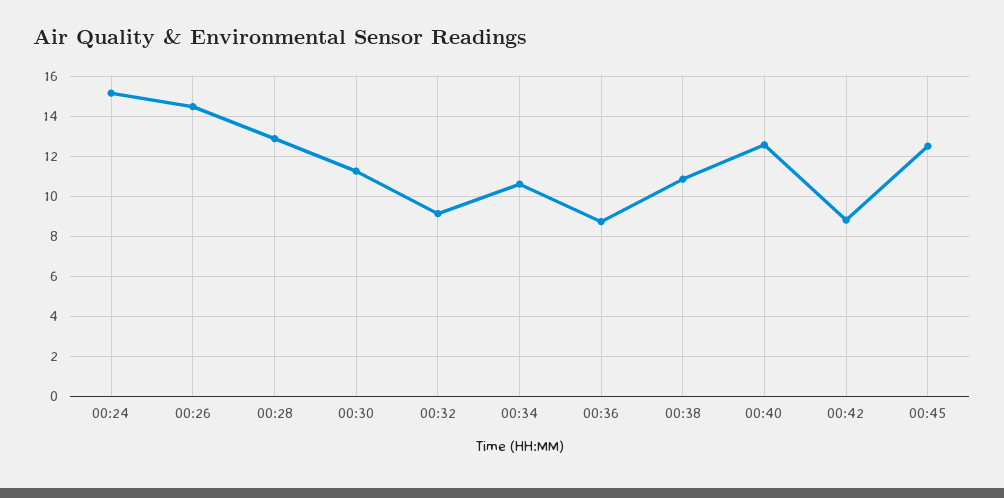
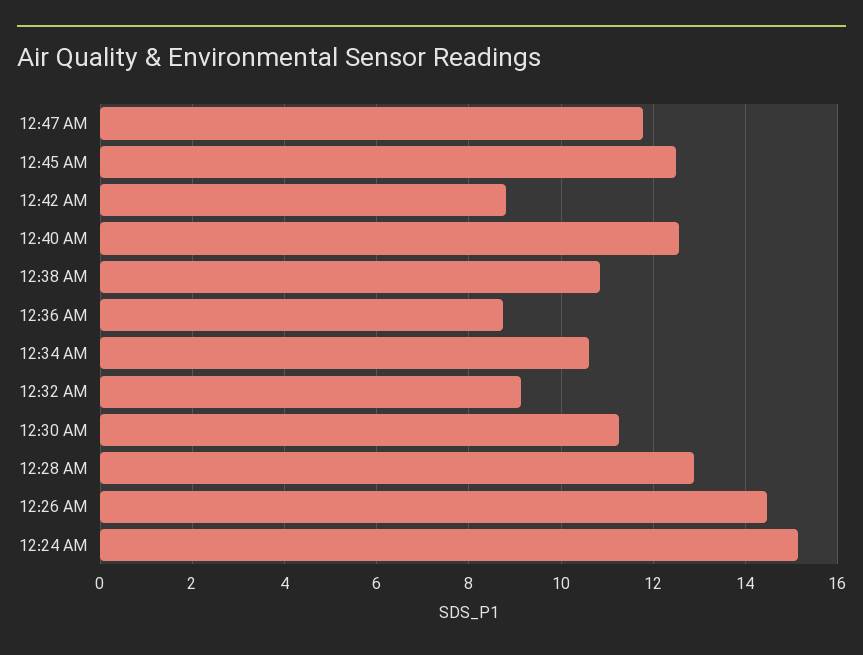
12:47 AM: none -> 11.8

